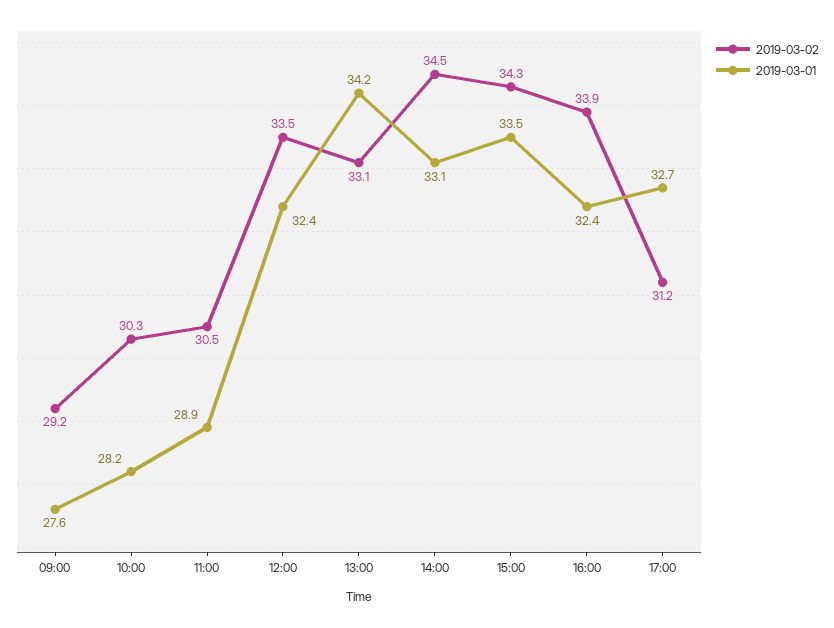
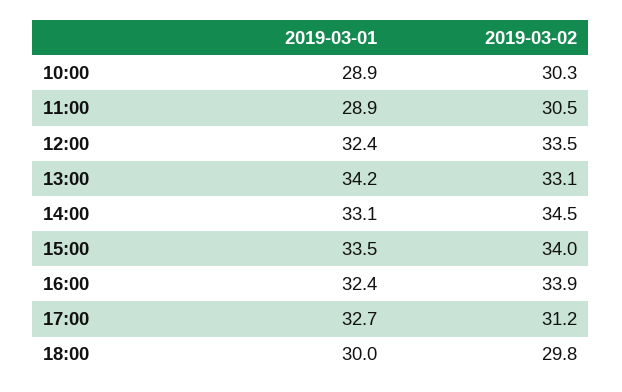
2019-03-02, 09:00: 29.2 -> none
2019-03-01, 09:00: 27.6 -> none
2019-03-01, 10:00: 28.2 -> 28.9
2019-03-02, 15:00: 34.3 -> 34
2019-03-01, 18:00: none -> 30
2019-03-02, 18:00: none -> 29.8

